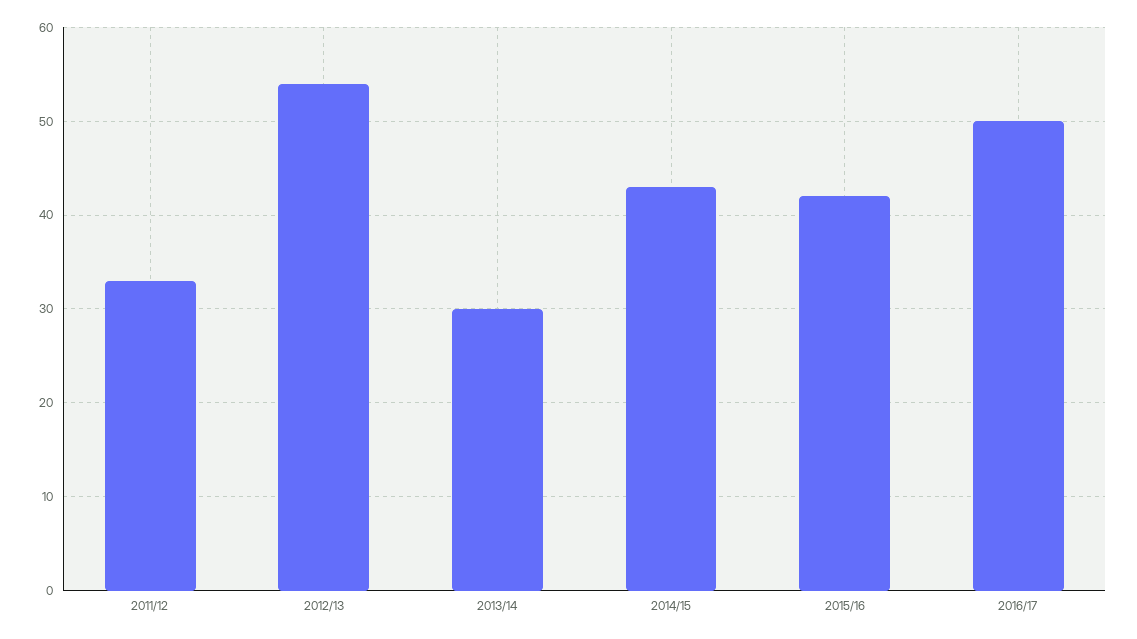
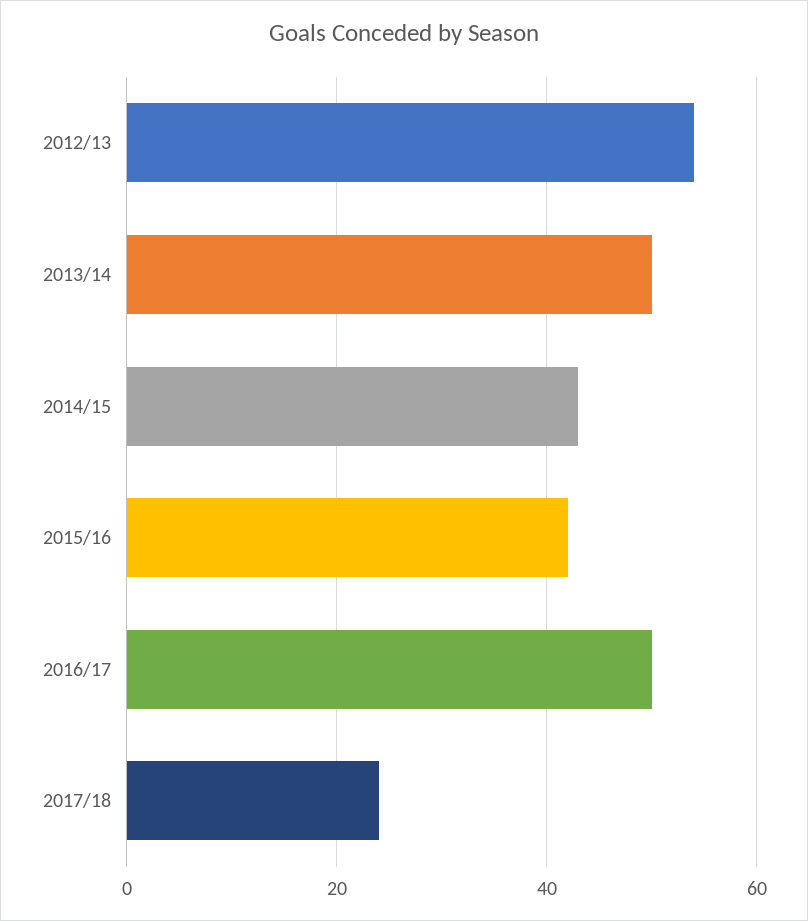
2011/12: 33 -> none
2013/14: 30 -> 50
2017/18: none -> 25

